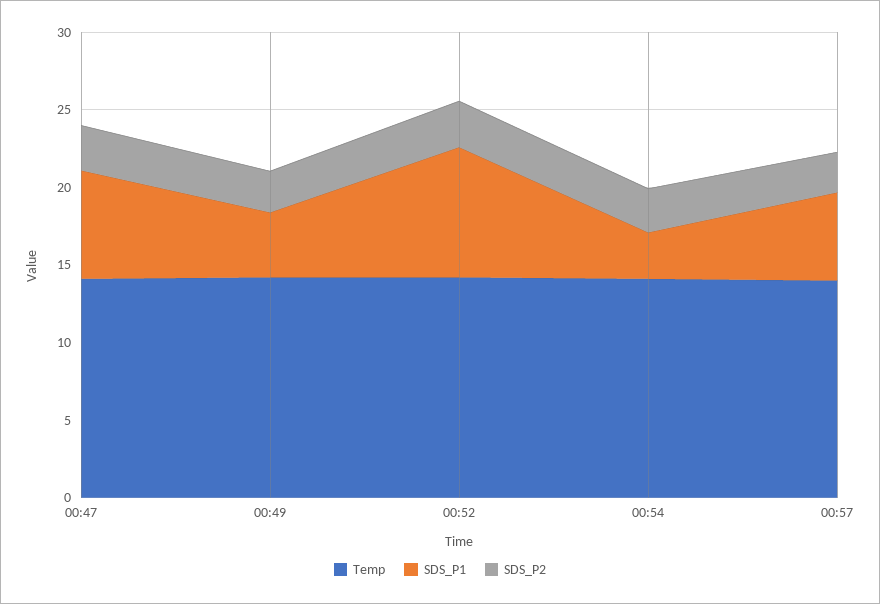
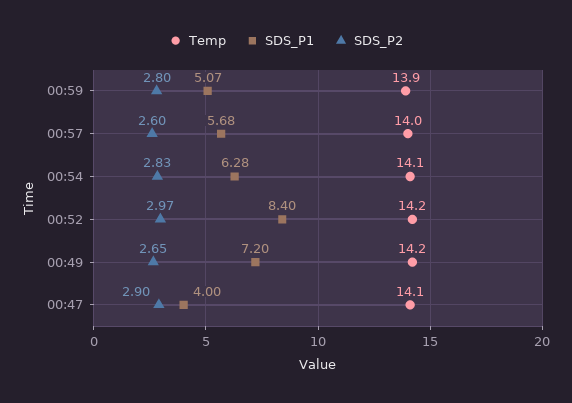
SDS_P1, 00:47: 7 -> 4
SDS_P1, 00:49: 4 -> 7.2
SDS_P1, 00:54: 3 -> 6.28
Temp, 00:59: none -> 13.9
SDS_P1, 00:59: none -> 5.07
SDS_P2, 00:59: none -> 2.8

